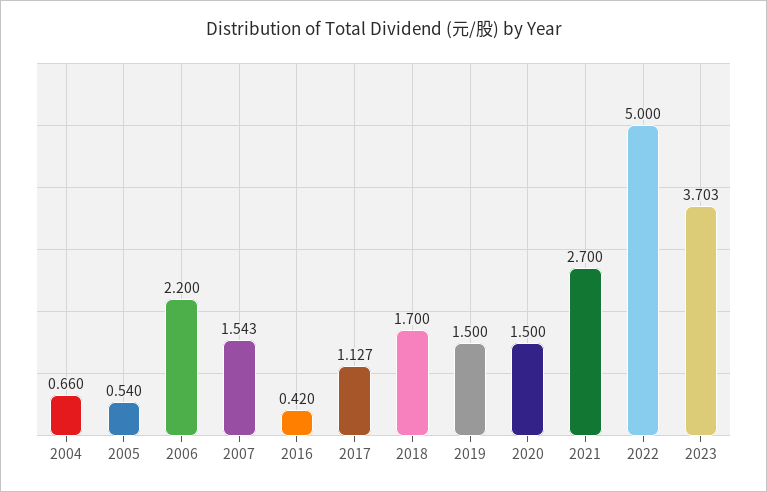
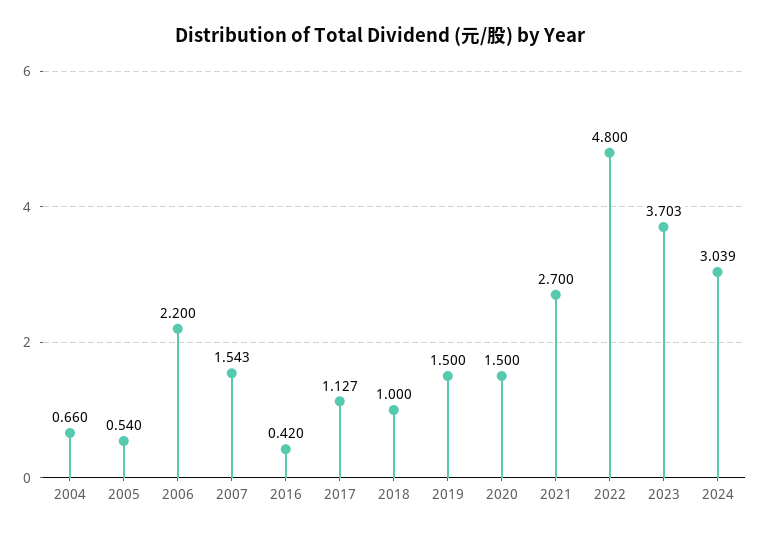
2018: 1.7 -> 1
2022: 5 -> 4.8
2024: none -> 3.039

